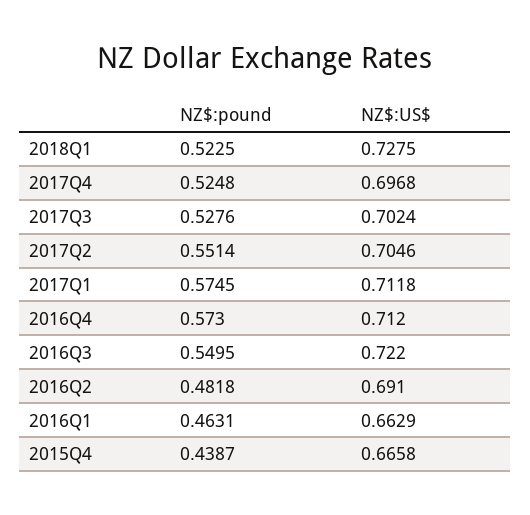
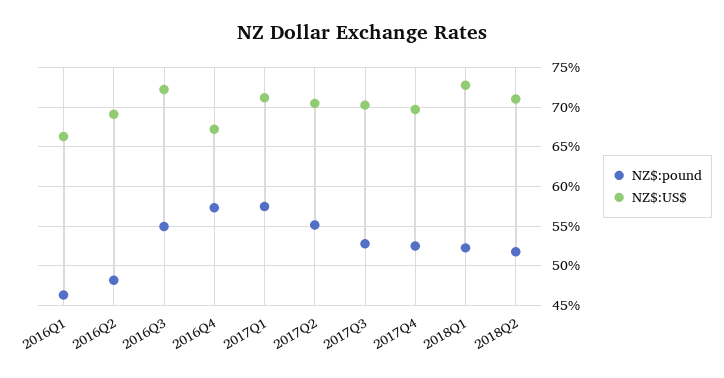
NZ$:US$, 2016Q4: 0.712 -> 0.67
NZ$:pound, 2015Q4: 0.4387 -> none
NZ$:US$, 2015Q4: 0.6658 -> none
NZ$:pound, 2018Q2: none -> 0.52
NZ$:US$, 2018Q2: none -> 0.71

